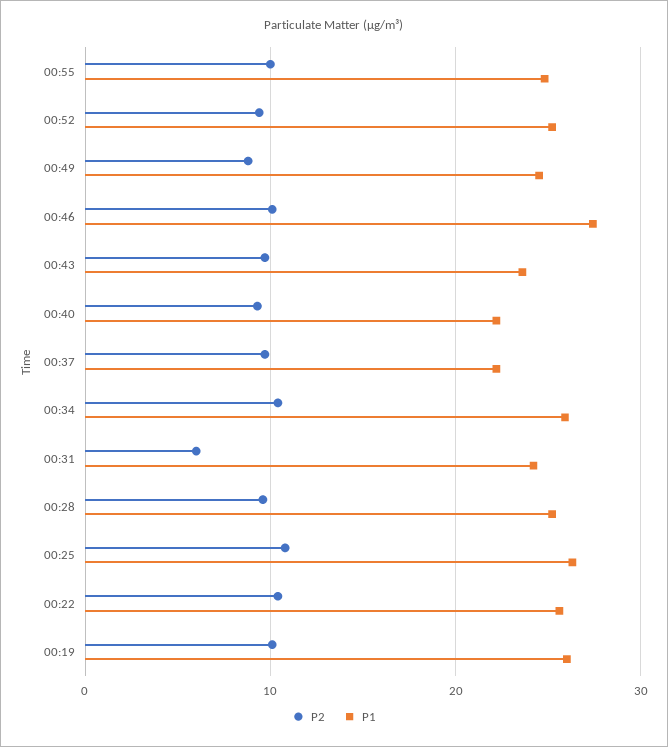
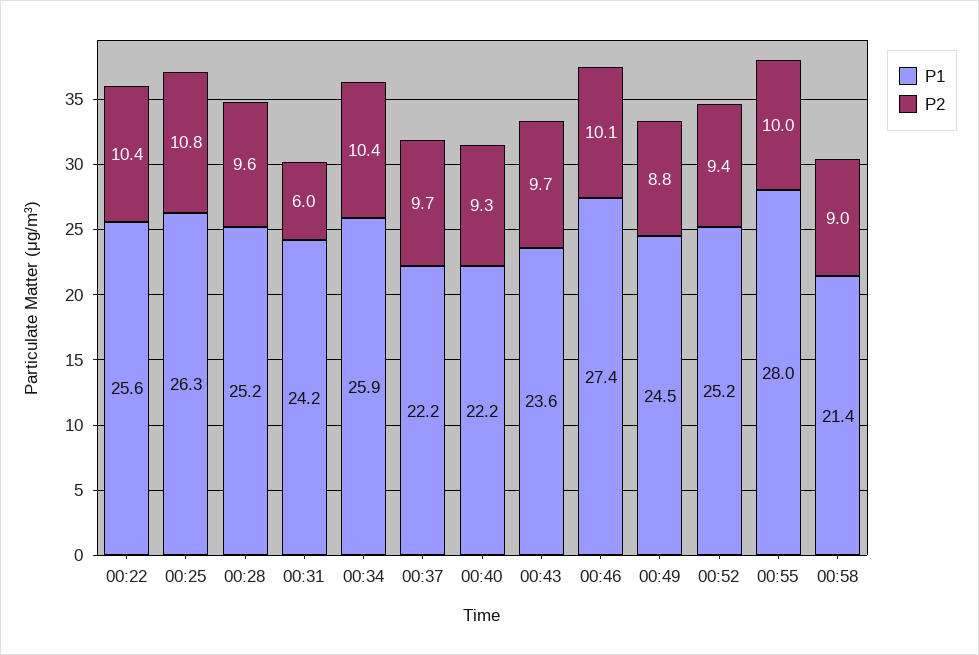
P1, 00:55: 25 -> 28
P2, 00:19: 10 -> none
P1, 00:19: 26 -> none
P1, 00:58: none -> 21.4
P2, 00:58: none -> 9

